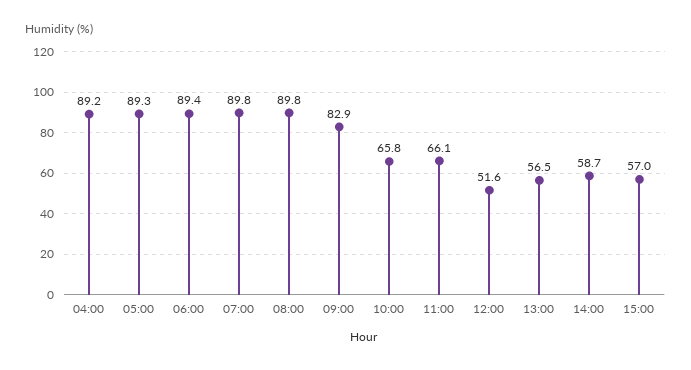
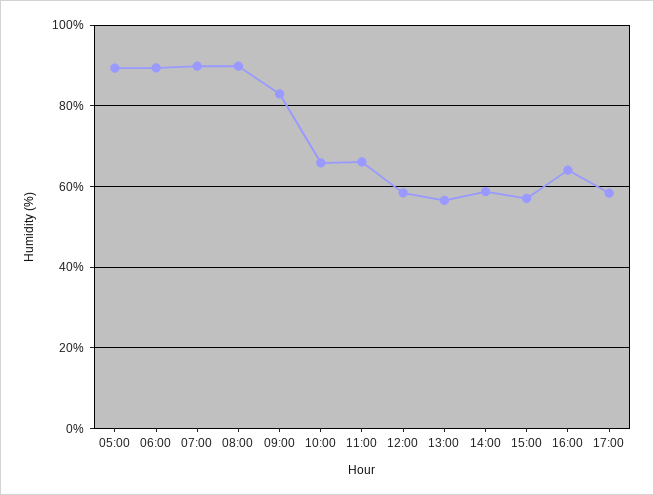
04:00: 89.2 -> none
12:00: 51.6 -> 58
16:00: none -> 64
17:00: none -> 58

